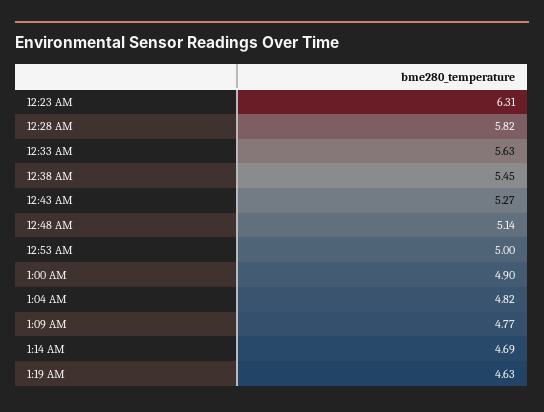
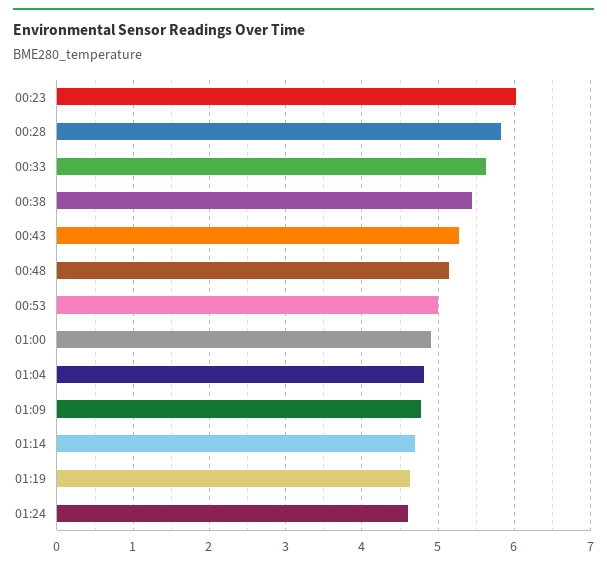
12:23 AM: 6.31 -> 6
01:24: none -> 4.6

